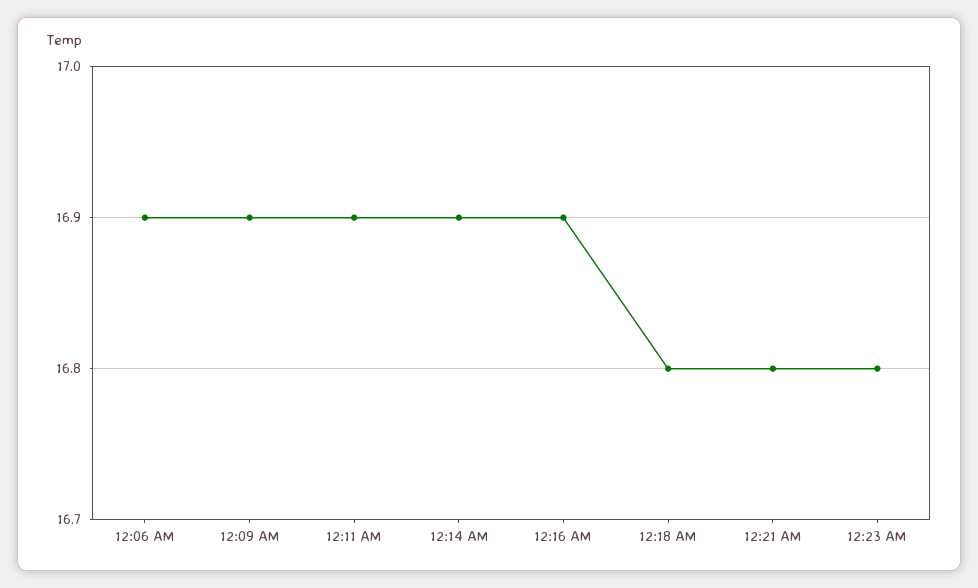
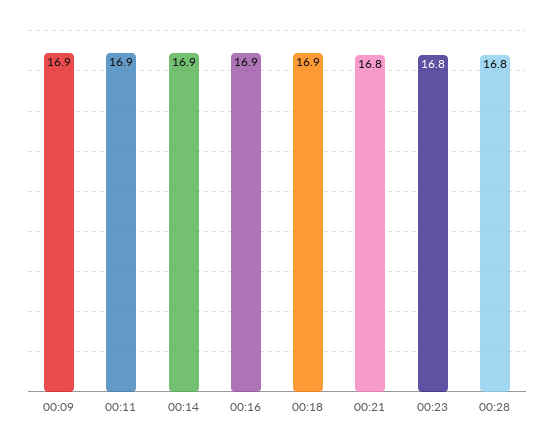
12:06 AM: 16.9 -> none
12:18 AM: 16.8 -> 16.9
00:28: none -> 16.8

